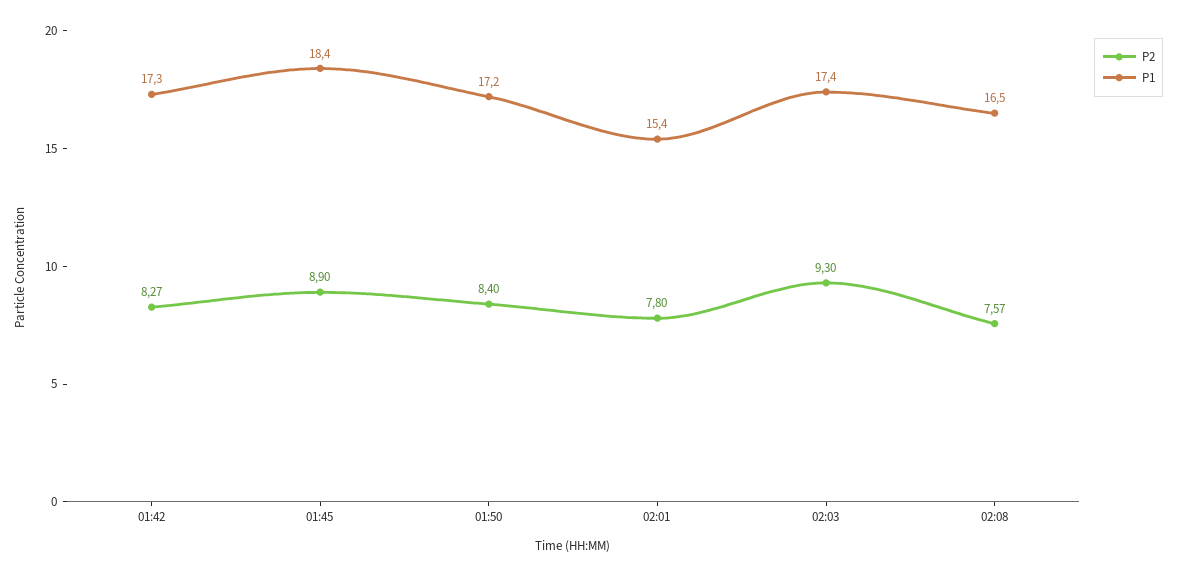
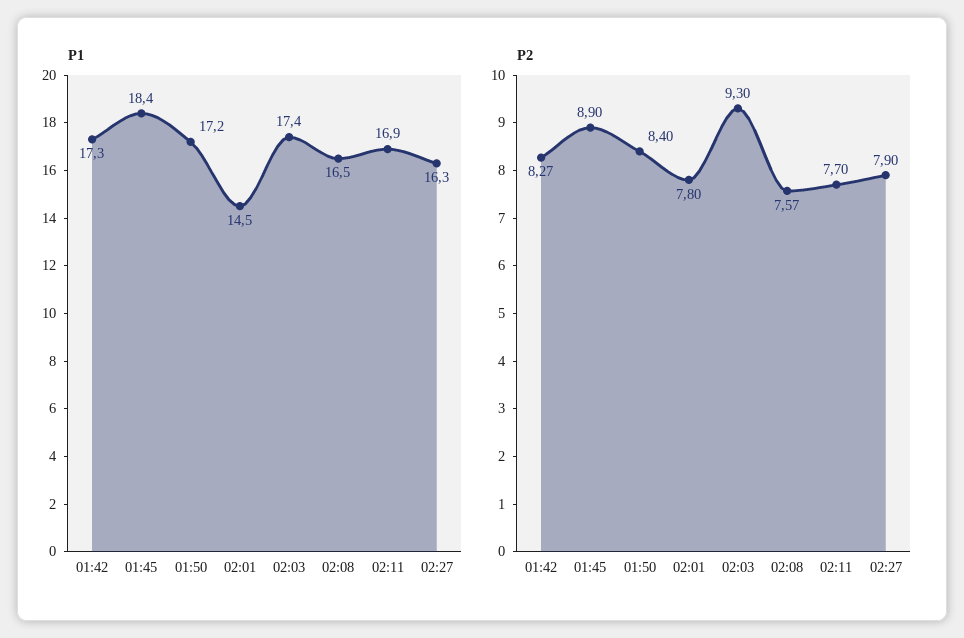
P1, 02:01: 15.4 -> 14.5
P1, 02:11: none -> 16.9
P1, 02:27: none -> 16.3
P2, 02:11: none -> 7.7
P2, 02:27: none -> 7.9

